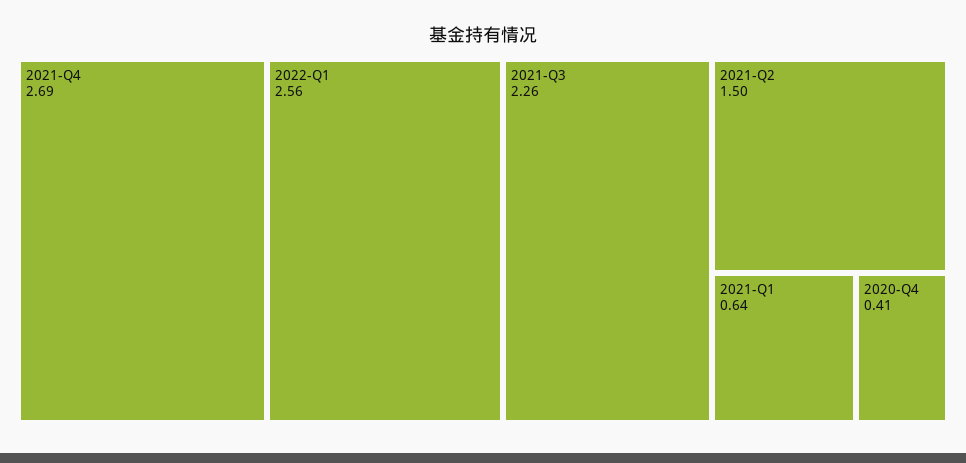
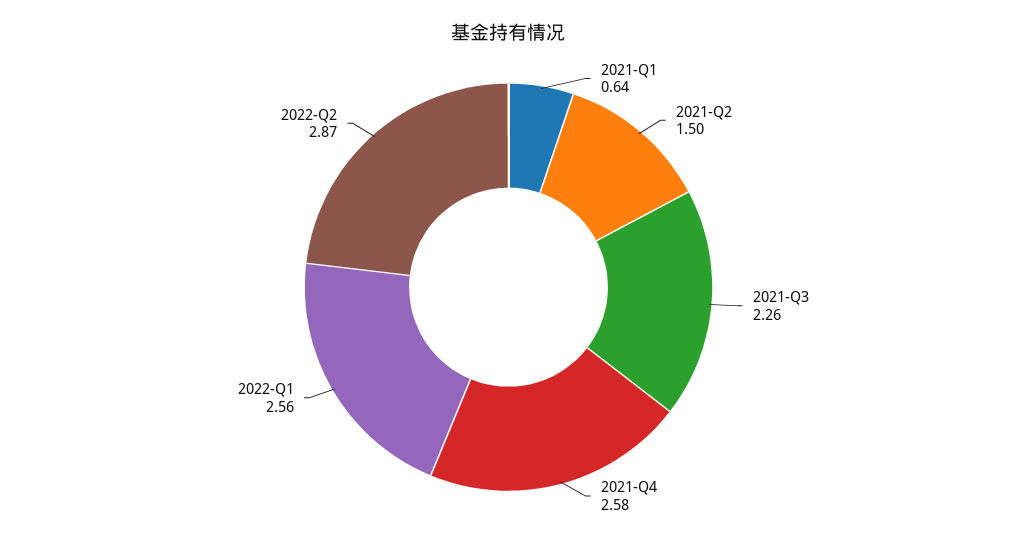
2021-Q4: 2.69 -> 2.58
2020-Q4: 0.41 -> none
2022-Q2: none -> 2.87

